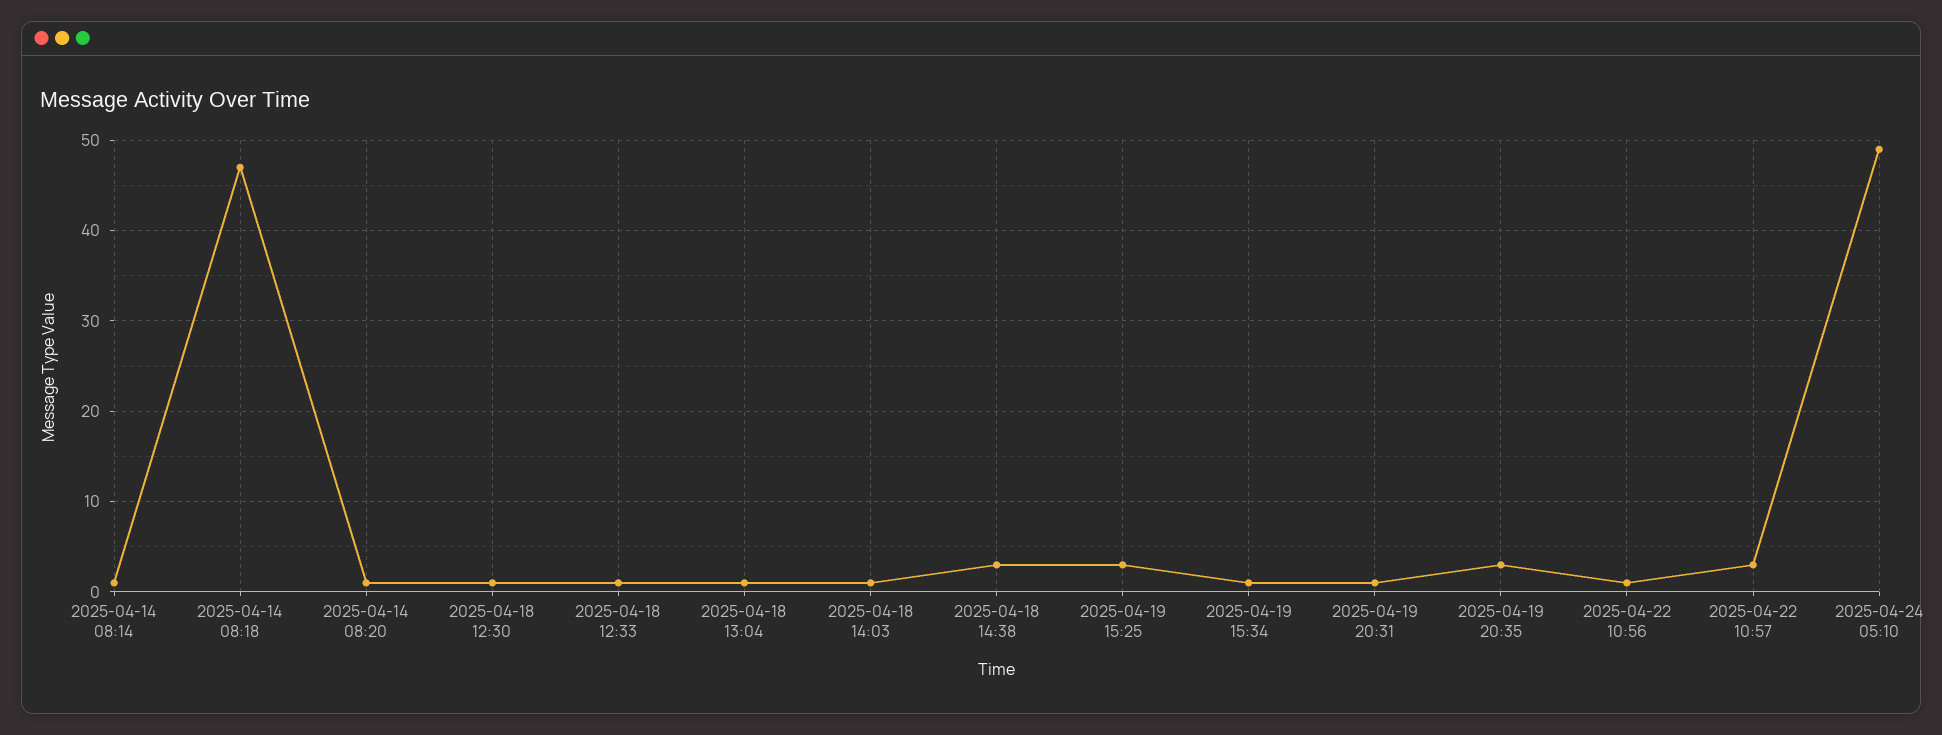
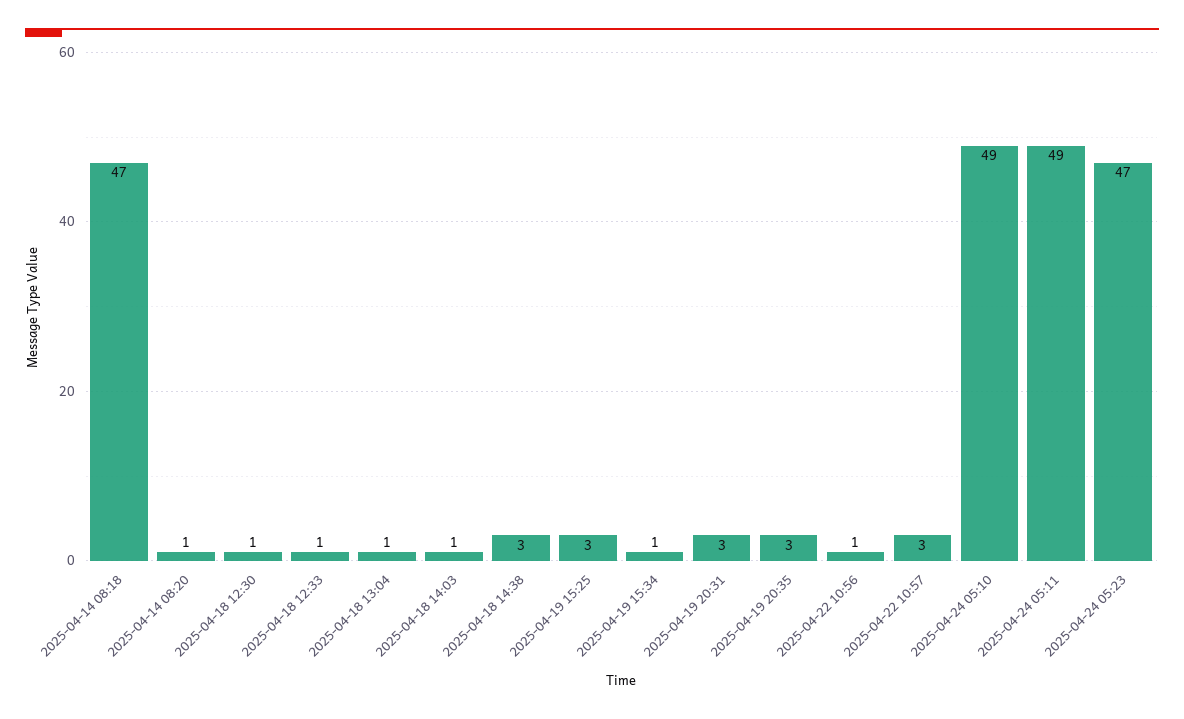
2025-04-14 08:14: 1 -> none
2025-04-19 20:31: 1 -> 3
2025-04-24 05:11: none -> 49
2025-04-24 05:23: none -> 47

